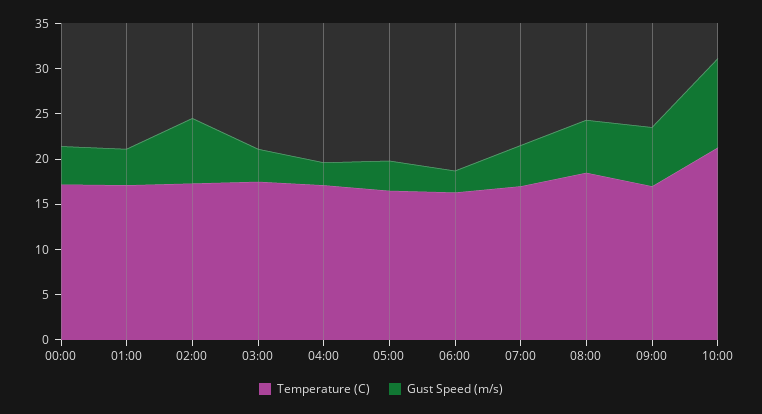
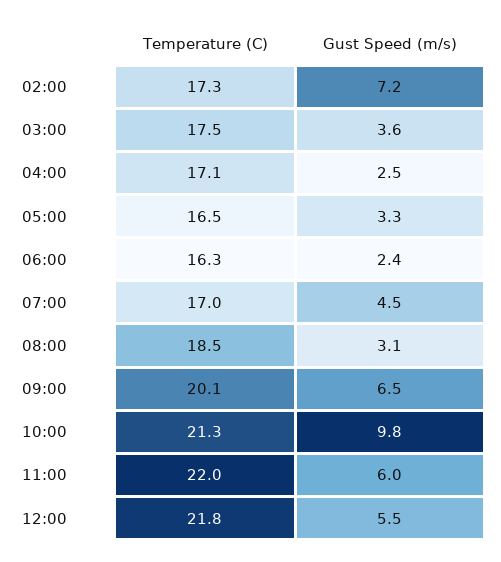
Temperature (C), 00:00: 17 -> none
Gust Speed (m/s), 00:00: 4 -> none
Temperature (C), 01:00: 17 -> none
Gust Speed (m/s), 01:00: 4 -> none
Gust Speed (m/s), 08:00: 6 -> 3.1
Temperature (C), 09:00: 17 -> 20.1
Temperature (C), 11:00: none -> 22
Gust Speed (m/s), 11:00: none -> 6
Temperature (C), 12:00: none -> 21.8
Gust Speed (m/s), 12:00: none -> 5.5

